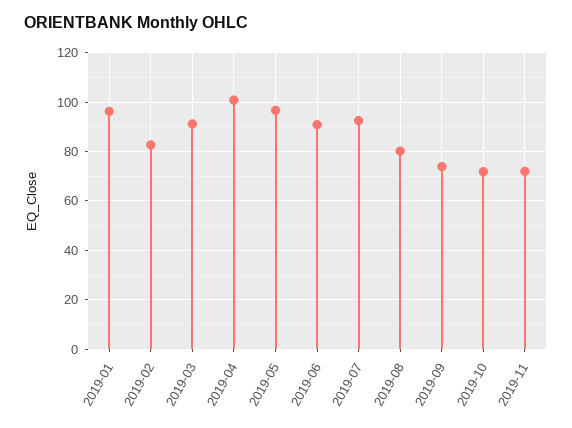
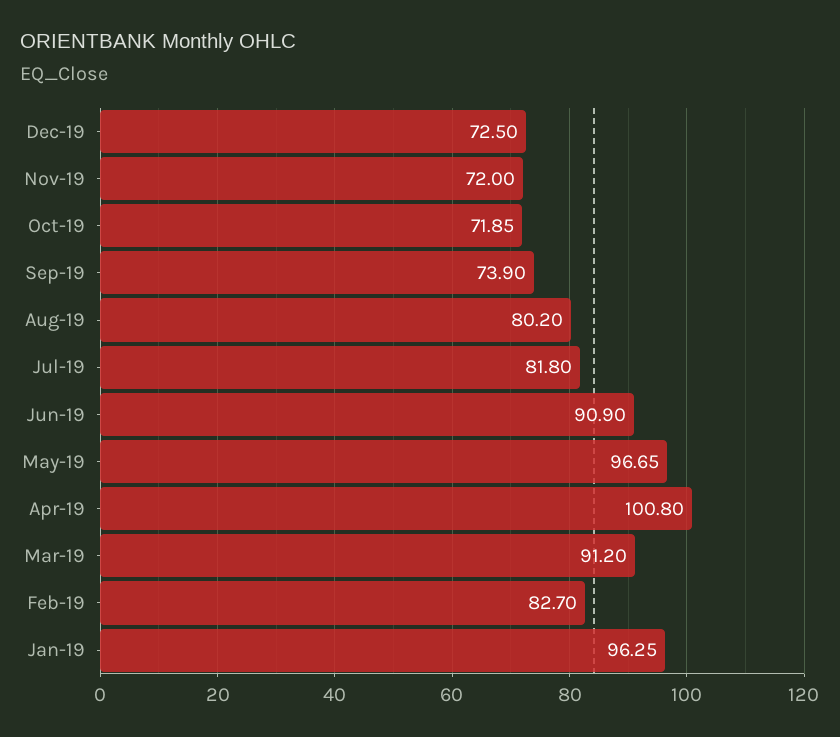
2019-07: 92.5 -> 81.8
Dec-19: none -> 72.5

